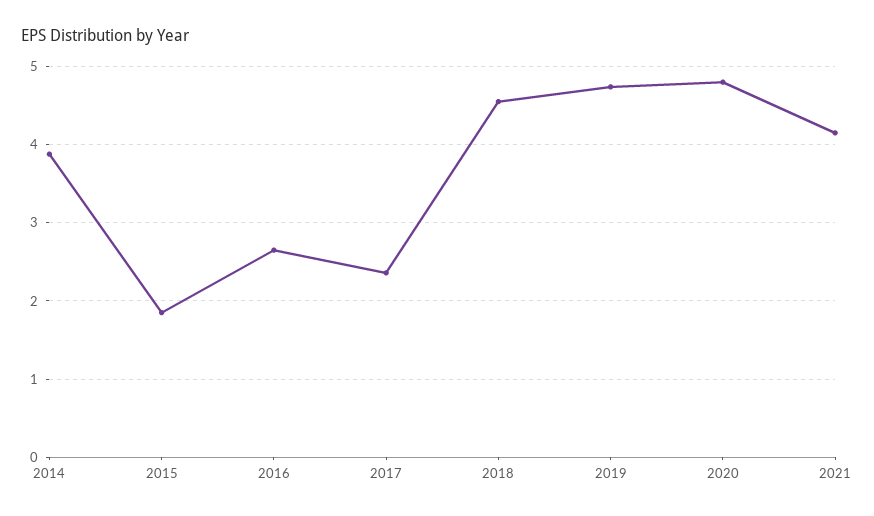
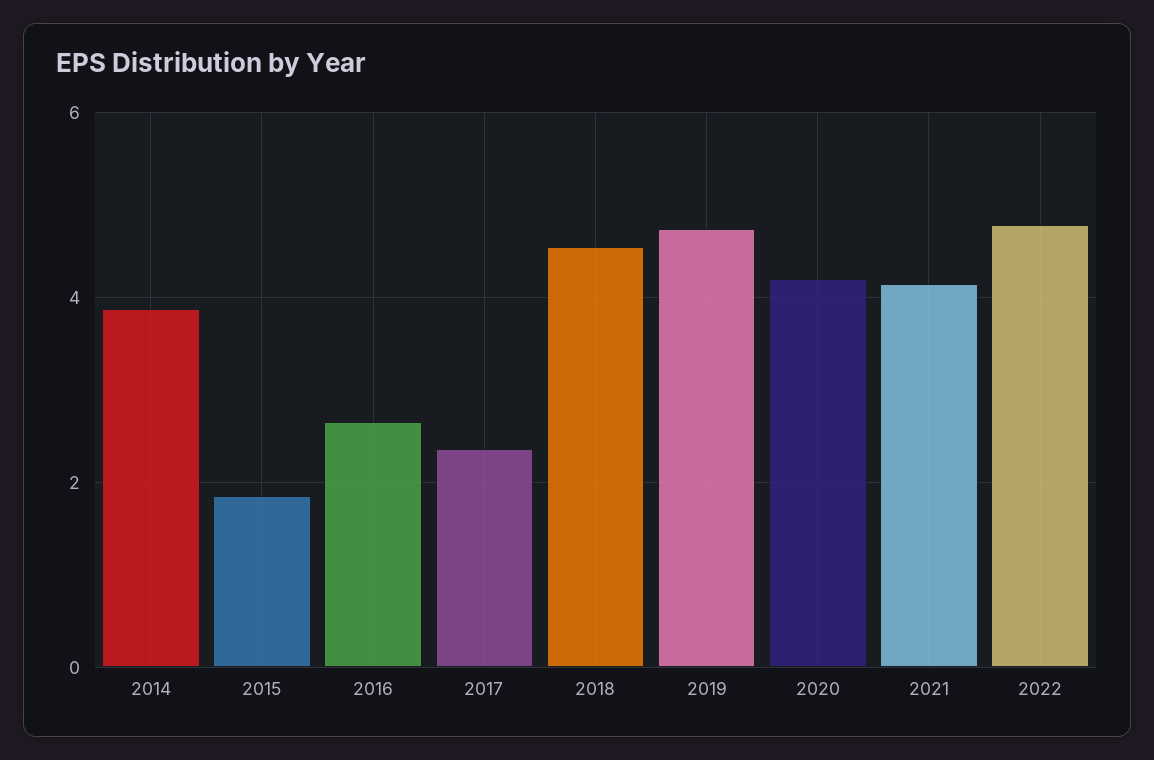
2020: 4.8 -> 4.2
2022: none -> 4.8

